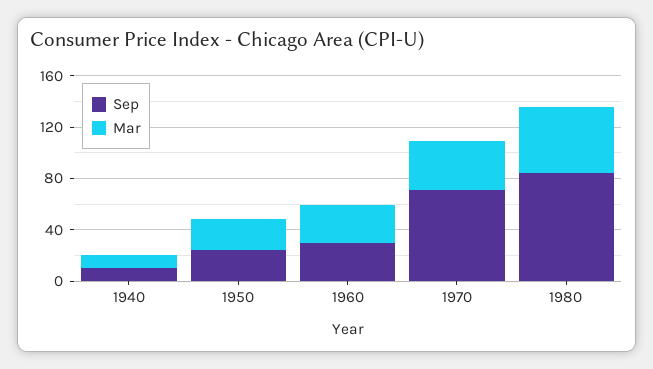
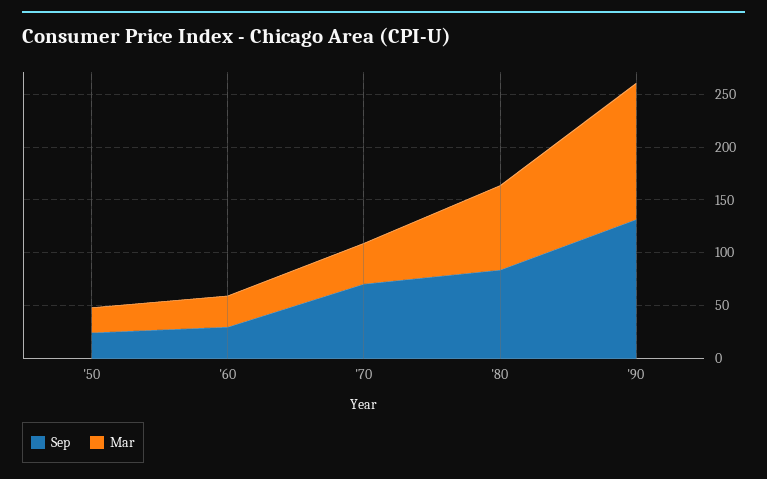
Sep, 1940: 10 -> none
Mar, 1940: 10 -> none
Mar, 1980: 50 -> 80
Sep, '90: none -> 130
Mar, '90: none -> 130

